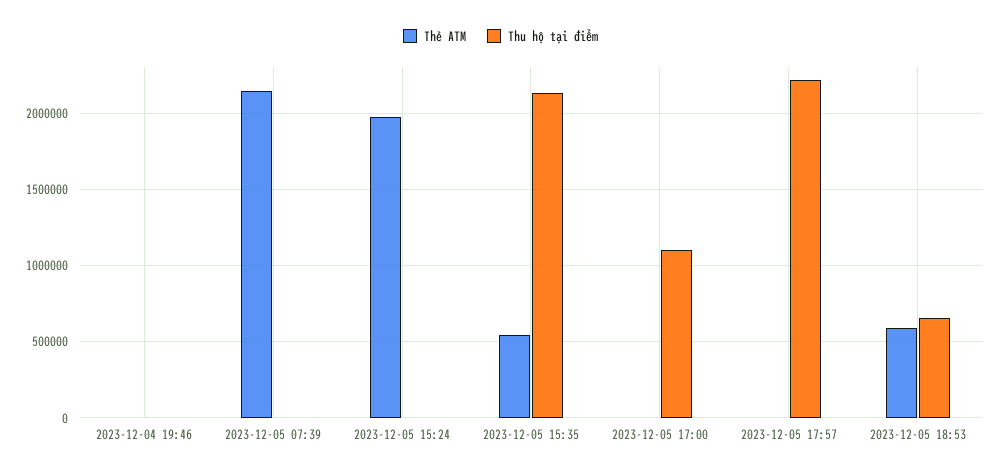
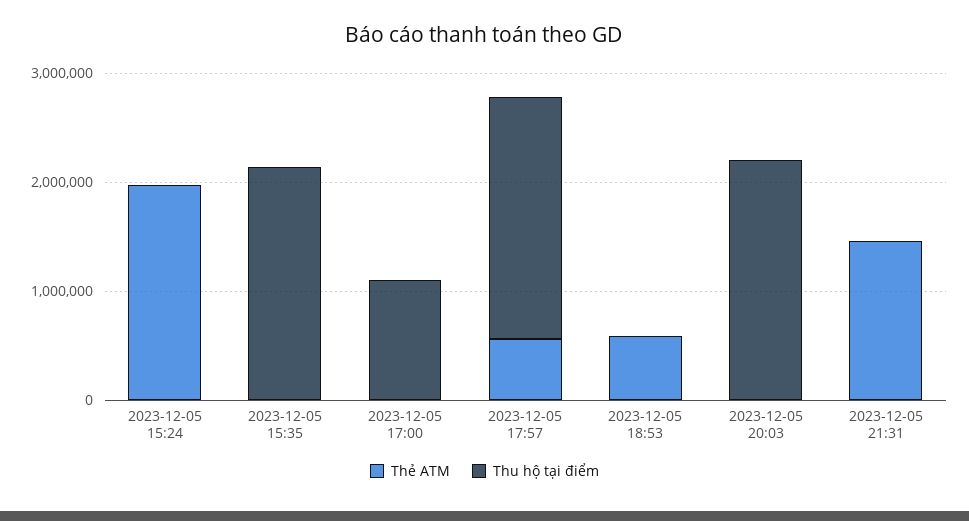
Thẻ ATM, 2023-12-04 19:46: 0 -> none
Thu hộ tại điểm, 2023-12-04 19:46: 0 -> none
Thẻ ATM, 2023-12-05 07:39: 2150000 -> none
Thu hộ tại điểm, 2023-12-05 07:39: 0 -> none
Thẻ ATM, 2023-12-05 15:35: 550000 -> 0
Thẻ ATM, 2023-12-05 17:57: 0 -> 600000
Thu hộ tại điểm, 2023-12-05 18:53: 650000 -> 0
Thẻ ATM, 2023-12-05 20:03: none -> 0
Thu hộ tại điểm, 2023-12-05 20:03: none -> 2200000
Thẻ ATM, 2023-12-05 21:31: none -> 1400000
Thu hộ tại điểm, 2023-12-05 21:31: none -> 0

